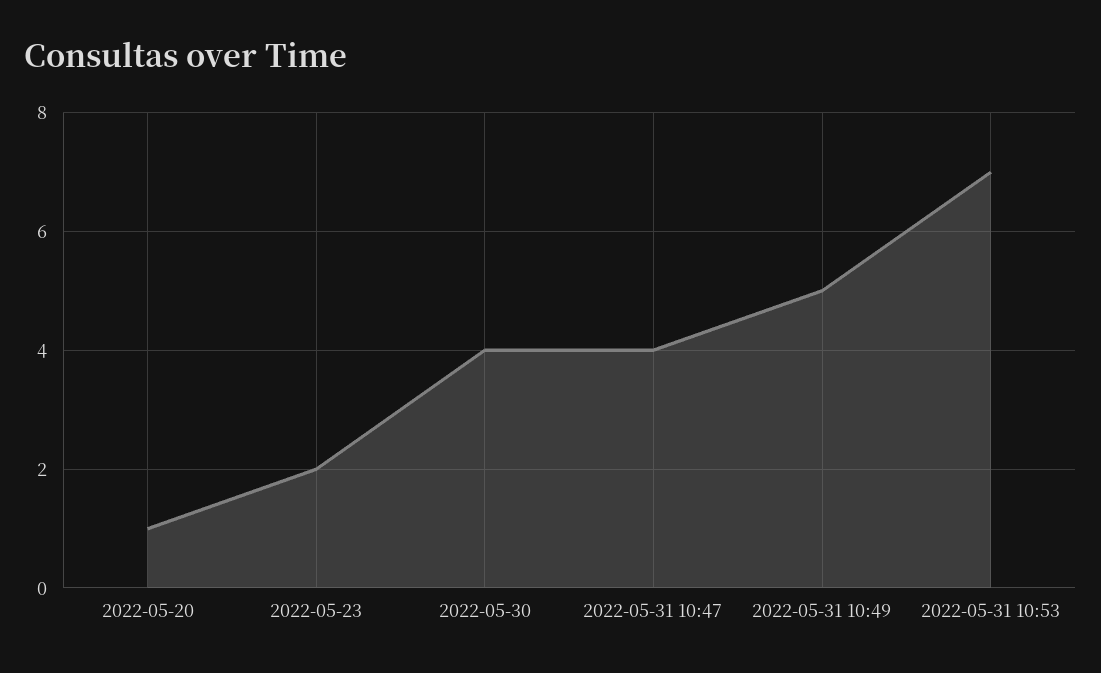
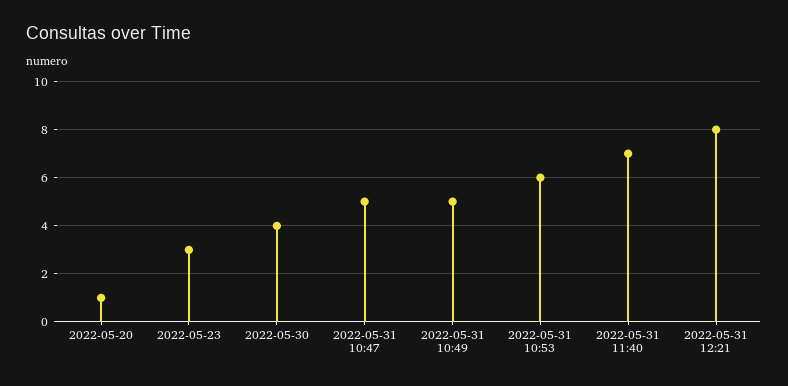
2022-05-23: 2 -> 3
2022-05-31 10:47: 4 -> 5
2022-05-31 10:53: 7 -> 6
2022-05-31 11:40: none -> 7
2022-05-31 12:21: none -> 8

